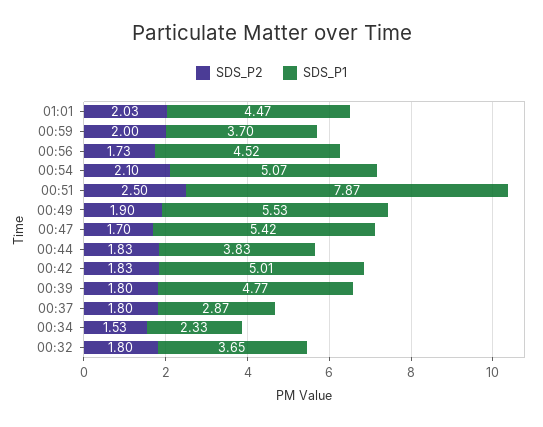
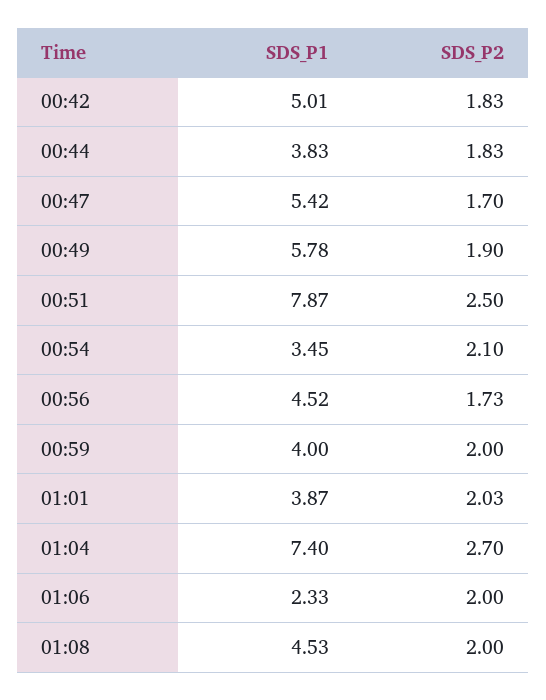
SDS_P1, 01:01: 4.47 -> 3.87
SDS_P1, 00:59: 3.7 -> 4
SDS_P1, 00:54: 5.07 -> 3.45
SDS_P1, 00:49: 5.53 -> 5.78
SDS_P2, 00:39: 1.8 -> none
SDS_P1, 00:39: 4.77 -> none
SDS_P2, 00:37: 1.8 -> none
SDS_P1, 00:37: 2.87 -> none
SDS_P2, 00:34: 1.53 -> none
SDS_P1, 00:34: 2.33 -> none
SDS_P2, 00:32: 1.8 -> none
SDS_P1, 00:32: 3.65 -> none
SDS_P1, 01:04: none -> 7.4
SDS_P2, 01:04: none -> 2.7
SDS_P1, 01:06: none -> 2.33
SDS_P2, 01:06: none -> 2
SDS_P1, 01:08: none -> 4.53
SDS_P2, 01:08: none -> 2

